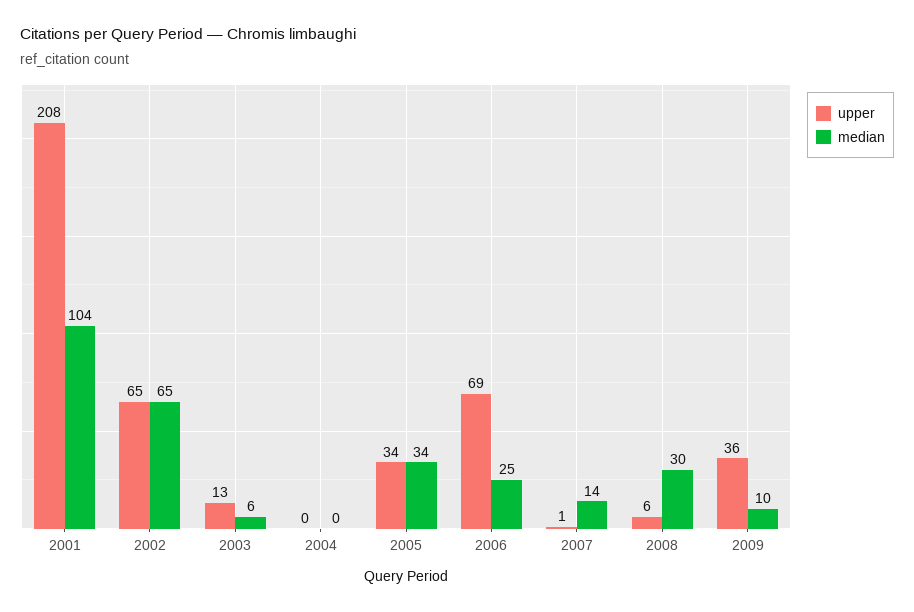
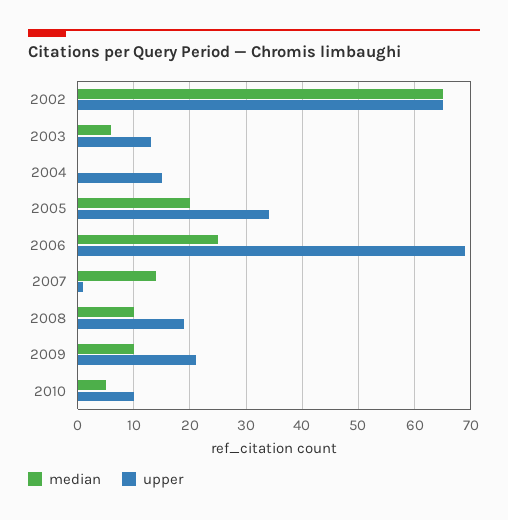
upper, 2001: 208 -> none
median, 2001: 104 -> none
upper, 2004: 0 -> 15
median, 2005: 34 -> 20
upper, 2008: 6 -> 20
median, 2008: 30 -> 10
upper, 2009: 36 -> 20
median, 2010: none -> 5
upper, 2010: none -> 10

